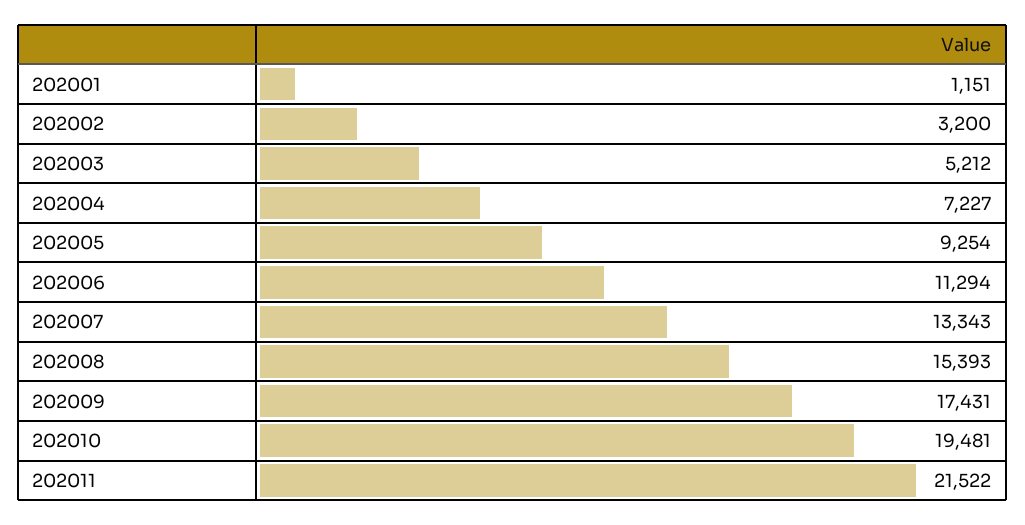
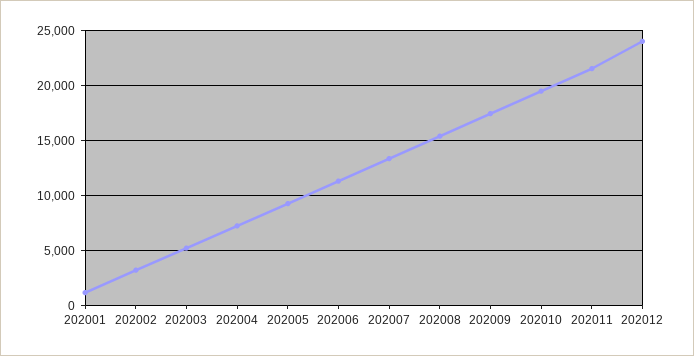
202012: none -> 24000

